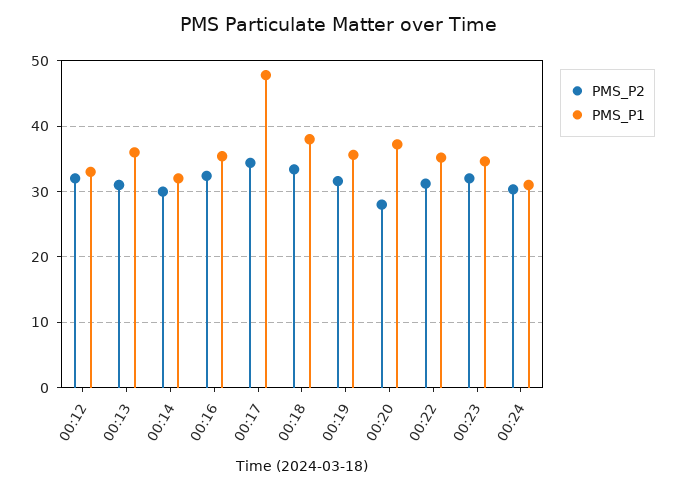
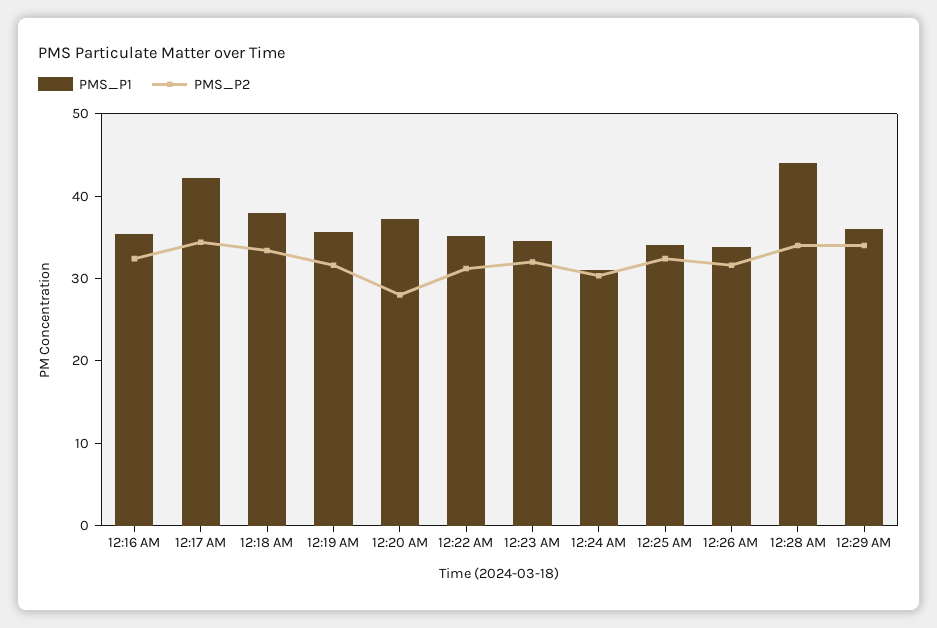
PMS_P2, 00:12: 32 -> none
PMS_P1, 00:12: 33 -> none
PMS_P2, 00:13: 31 -> none
PMS_P1, 00:13: 36 -> none
PMS_P2, 00:14: 30 -> none
PMS_P1, 00:14: 32 -> none
PMS_P1, 00:17: 48 -> 42
PMS_P1, 12:25 AM: none -> 34
PMS_P2, 12:25 AM: none -> 32
PMS_P1, 12:26 AM: none -> 34
PMS_P2, 12:26 AM: none -> 32
PMS_P1, 12:28 AM: none -> 44
PMS_P2, 12:28 AM: none -> 34
PMS_P1, 12:29 AM: none -> 36
PMS_P2, 12:29 AM: none -> 34

